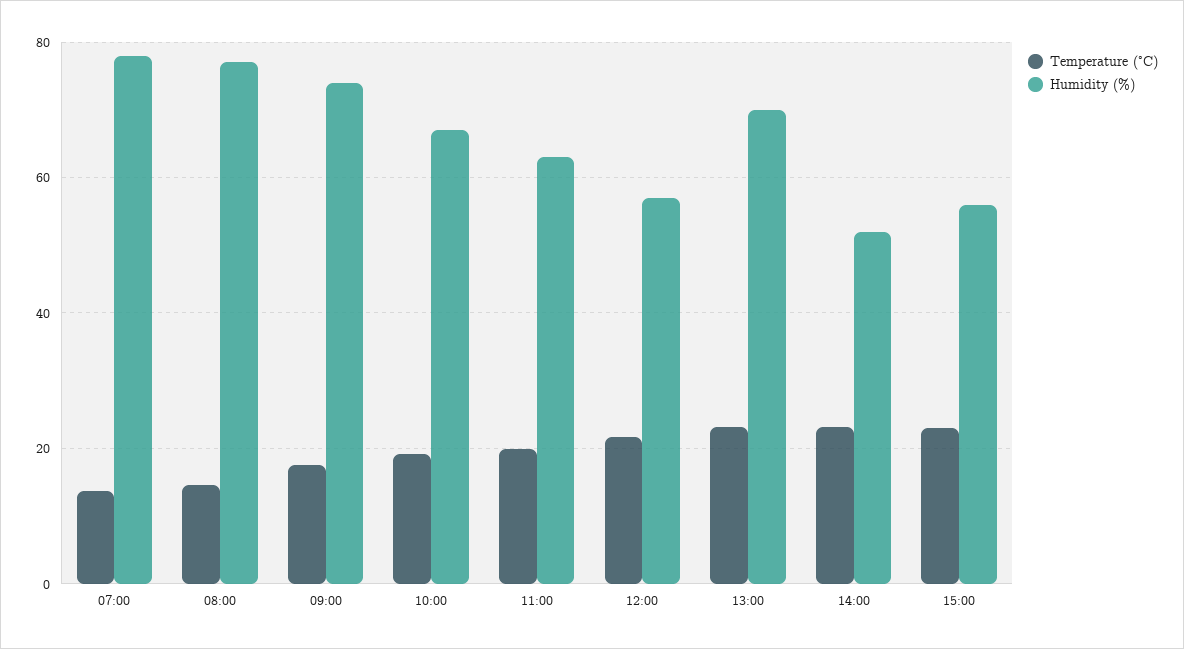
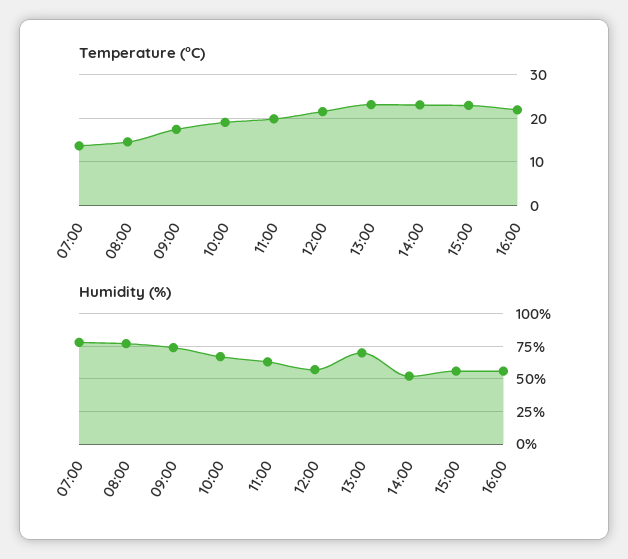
Temperature (°C), 16:00: none -> 22
Humidity (%), 16:00: none -> 55

